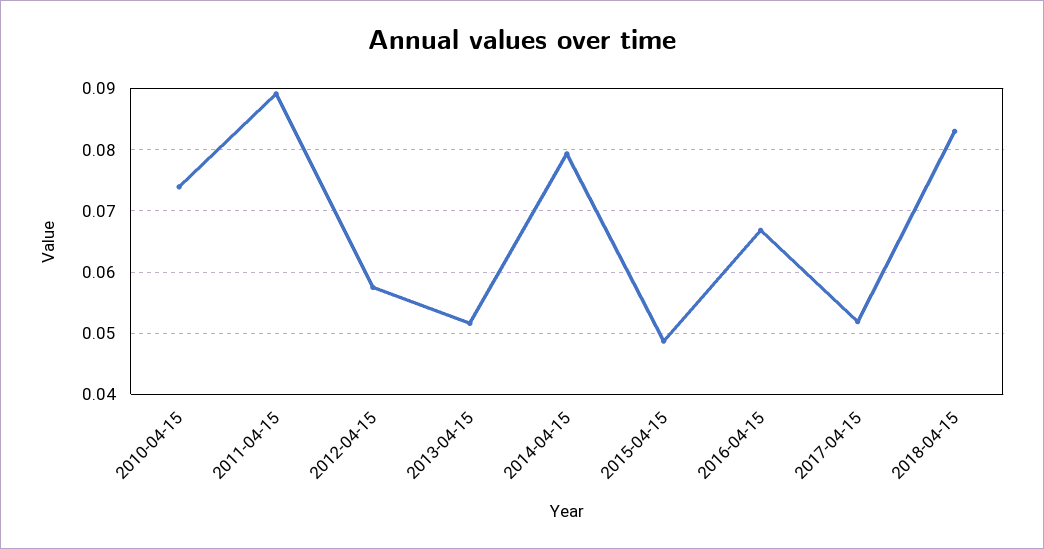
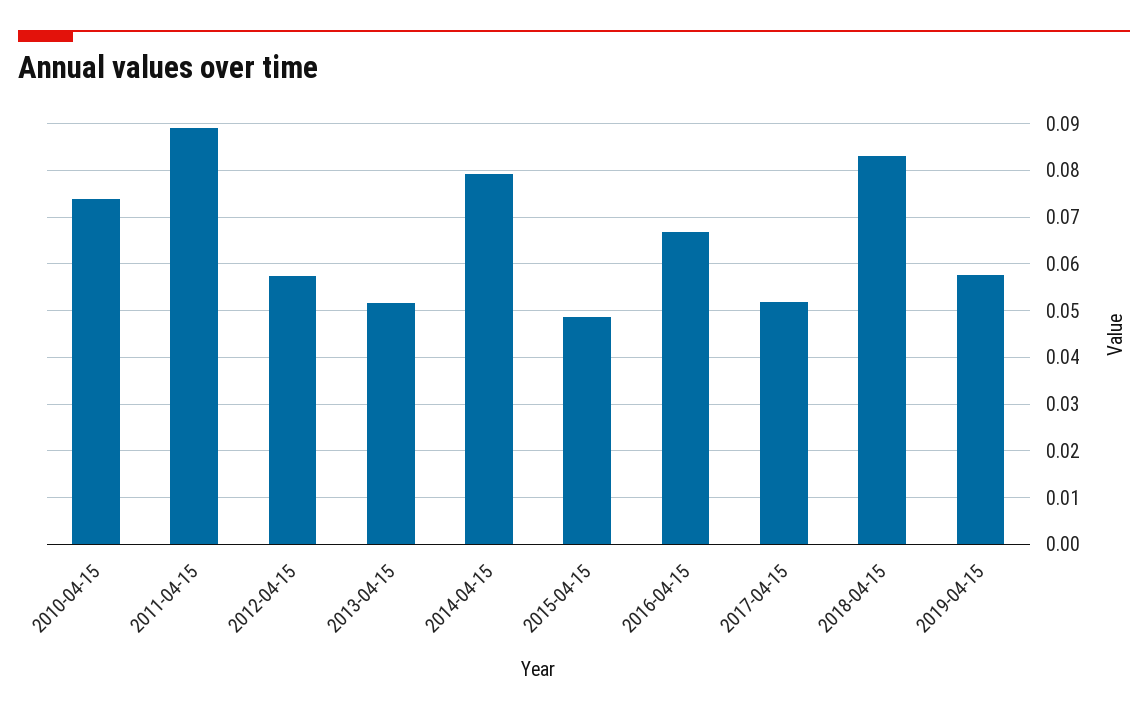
2019-04-15: none -> 0.058

